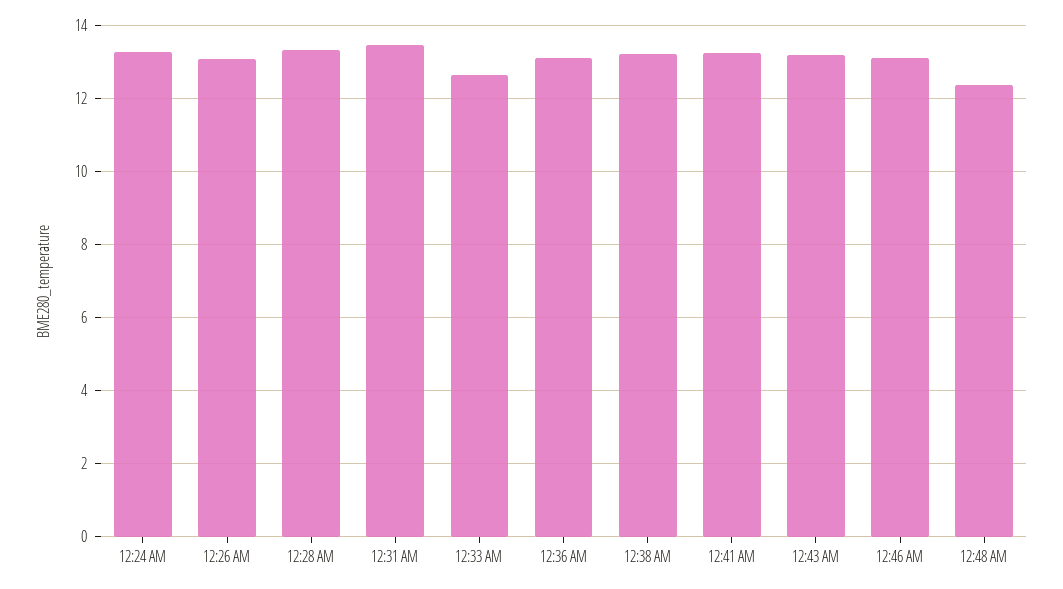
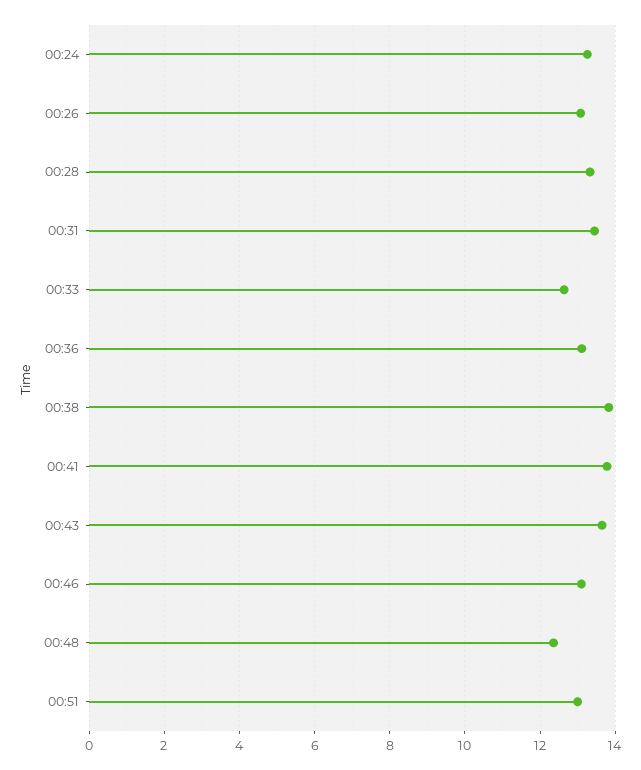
12:38 AM: 13.2 -> 13.8
12:41 AM: 13.2 -> 13.8
12:43 AM: 13.2 -> 13.6
00:51: none -> 13

